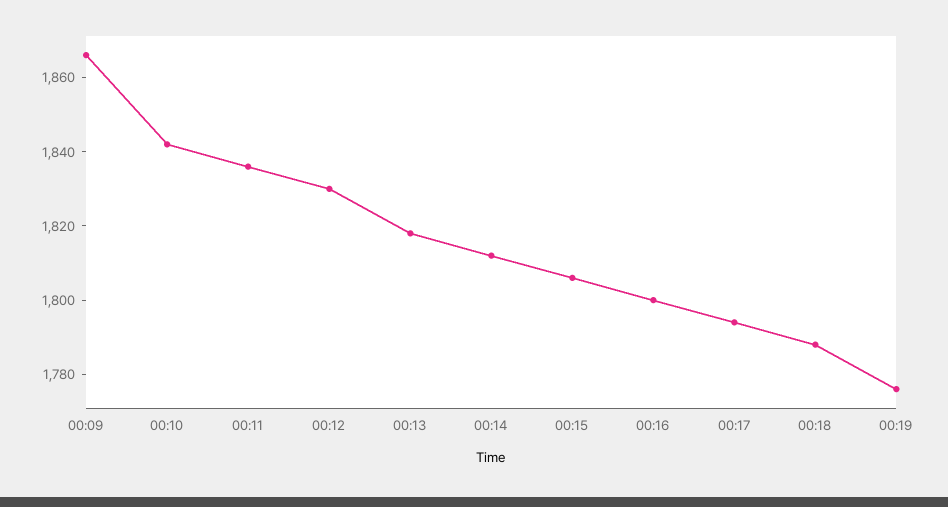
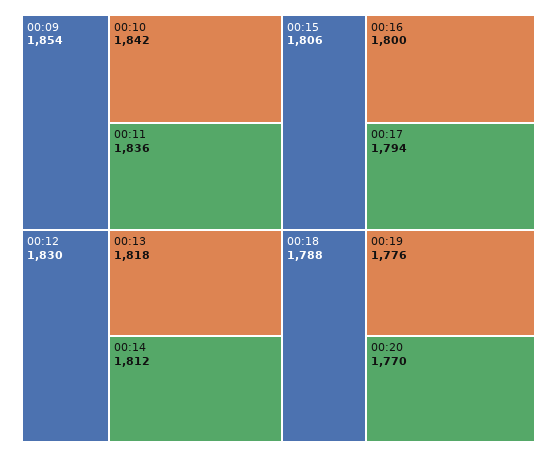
00:09: 1865 -> 1854
00:20: none -> 1770

